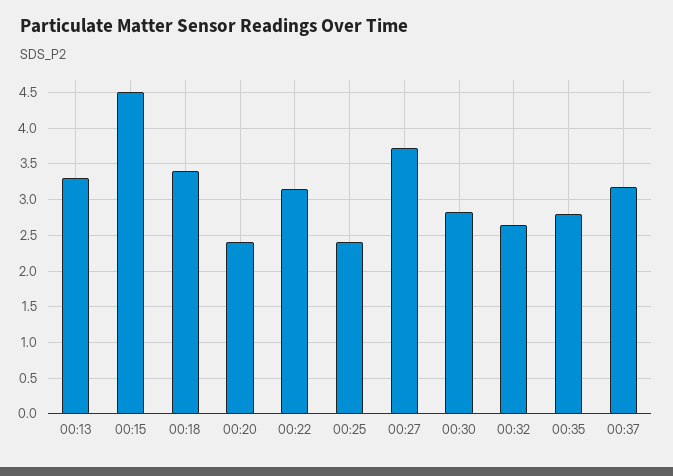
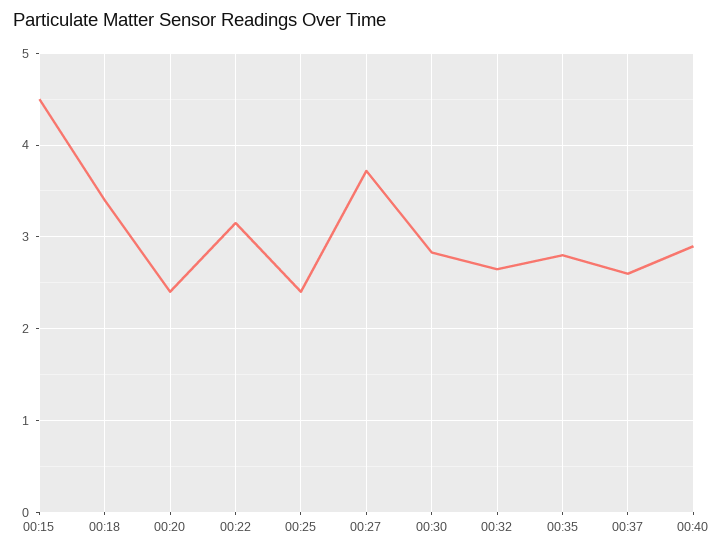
00:13: 3.3 -> none
00:37: 3.2 -> 2.6
00:40: none -> 2.9

